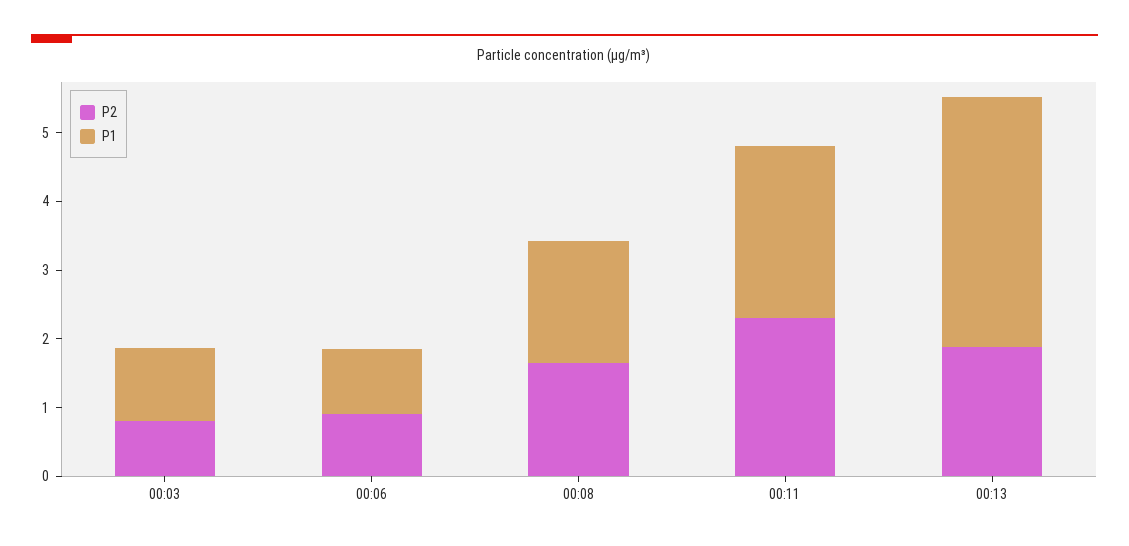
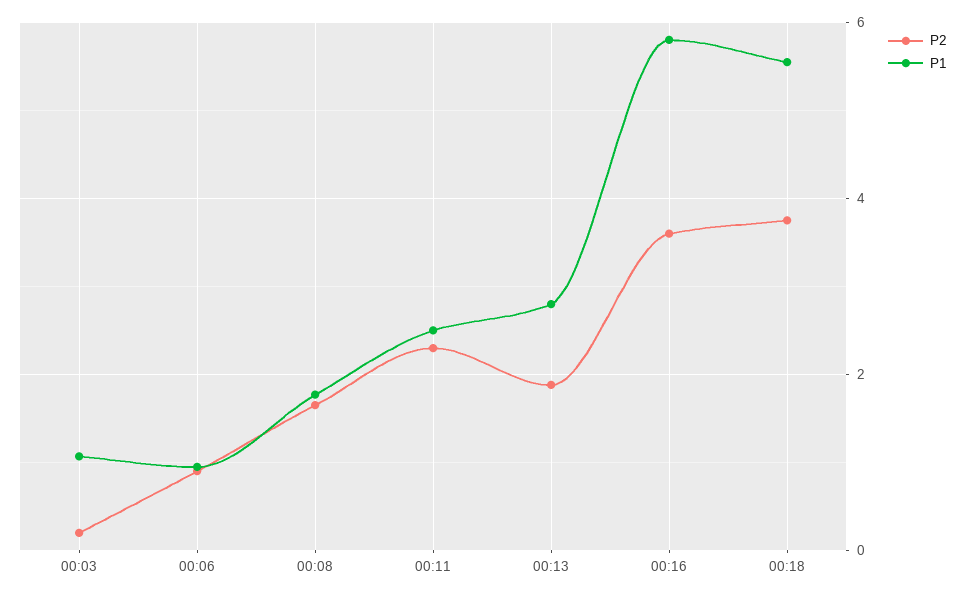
P2, 00:03: 0.8 -> 0.2
P1, 00:13: 3.6 -> 2.8
P2, 00:16: none -> 3.6
P1, 00:16: none -> 5.8
P2, 00:18: none -> 3.8
P1, 00:18: none -> 5.6

